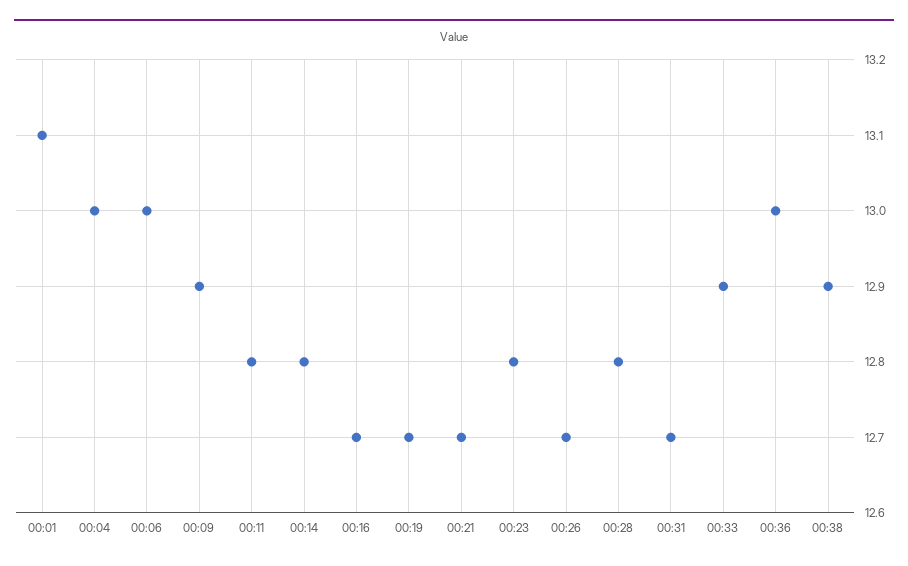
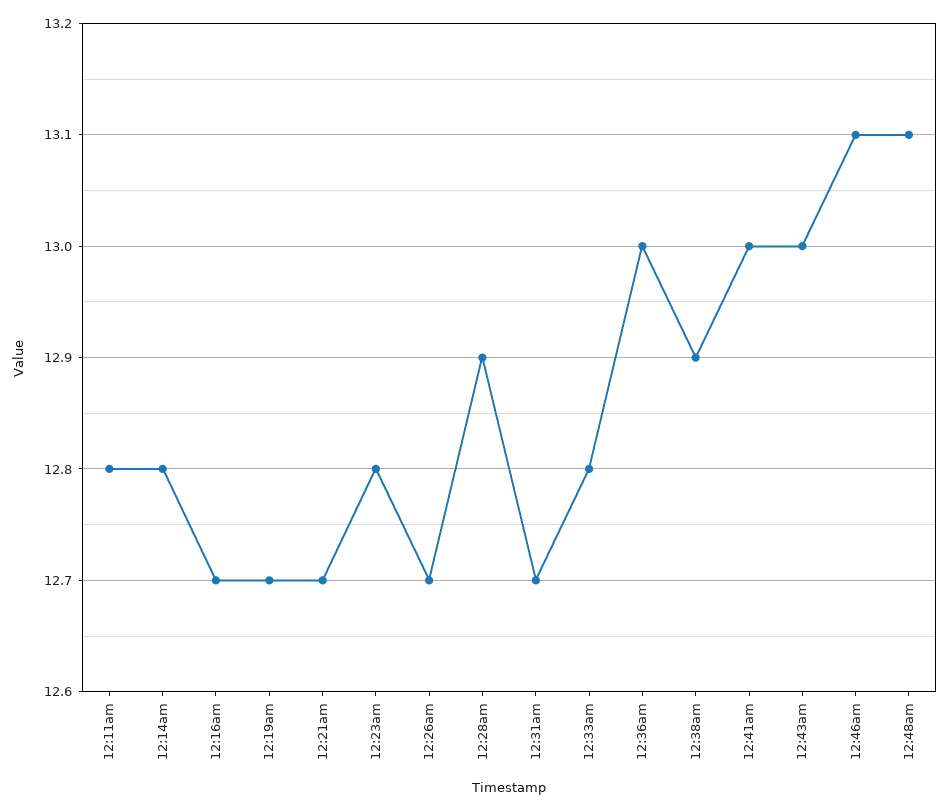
00:01: 13.1 -> none
00:04: 13 -> none
00:06: 13 -> none
00:09: 12.9 -> none
00:28: 12.8 -> 12.9
00:33: 12.9 -> 12.8
12:41am: none -> 13
12:43am: none -> 13
12:46am: none -> 13.1
12:48am: none -> 13.1

